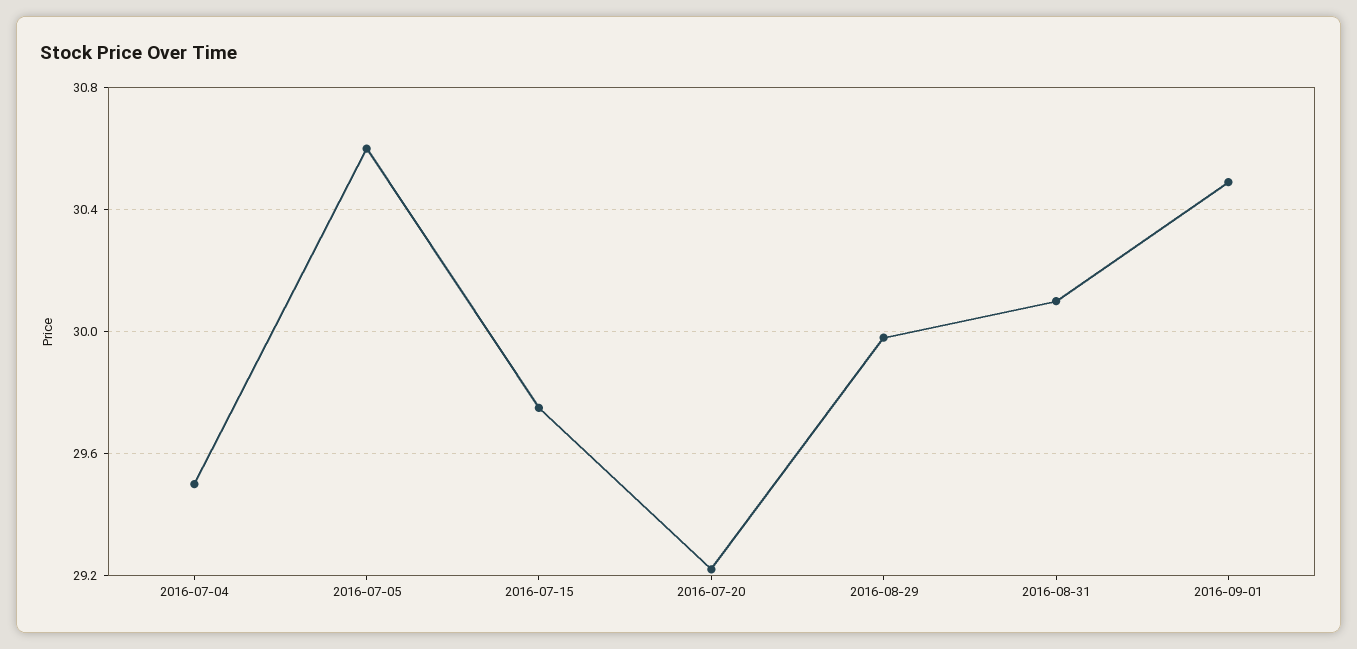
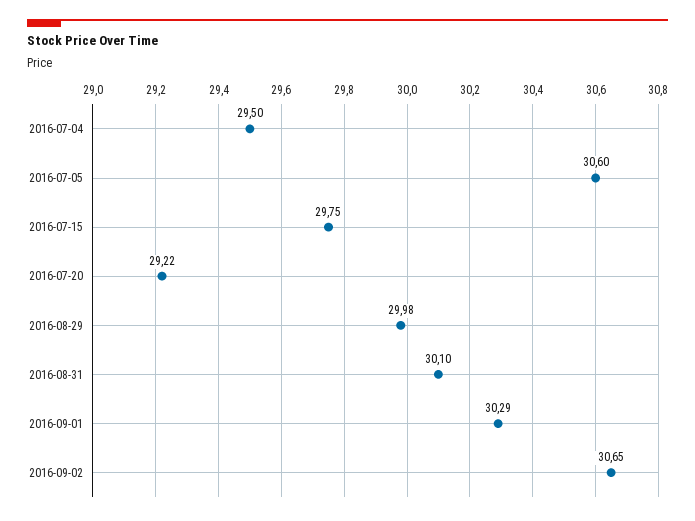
2016-09-01: 30.5 -> 30.29
2016-09-02: none -> 30.65

